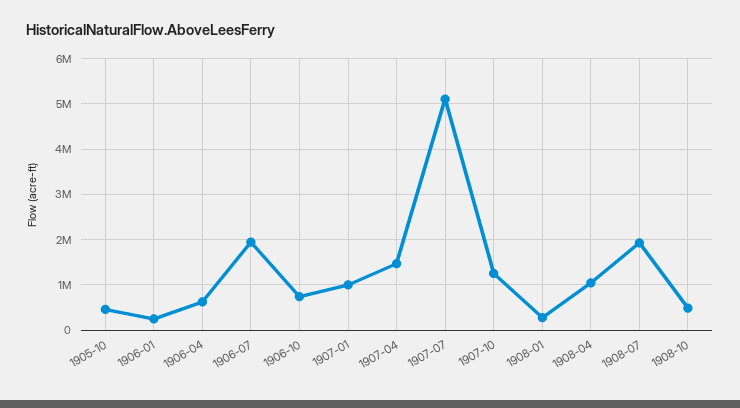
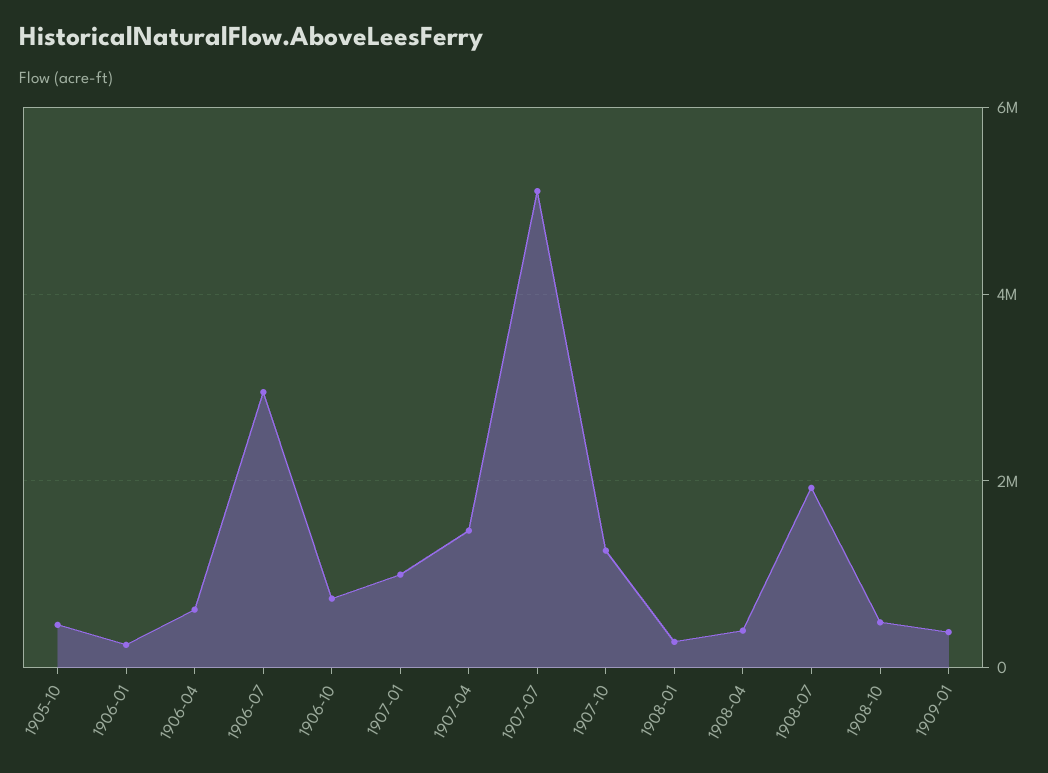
1906-07: 2000000 -> 3000000
1908-04: 1000000 -> 400000
1909-01: none -> 400000

